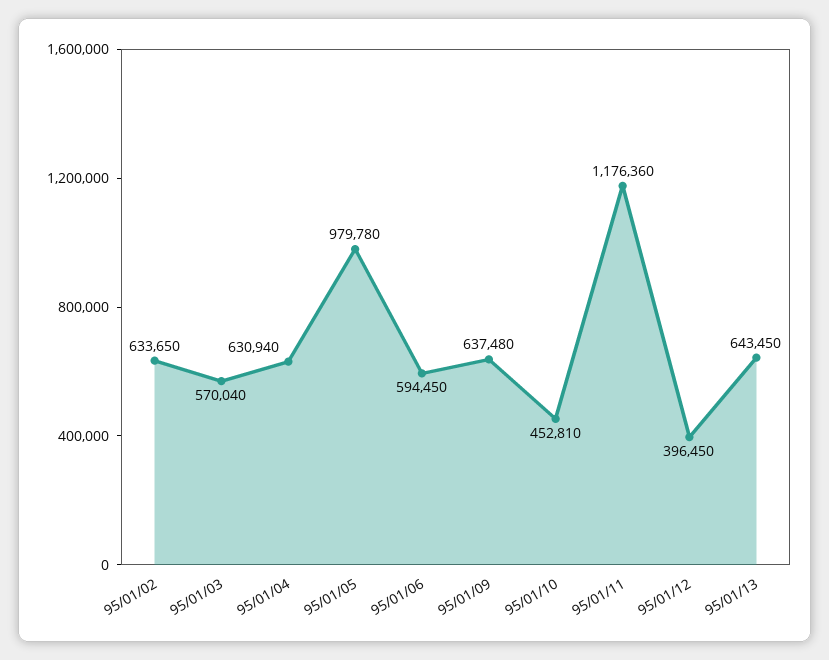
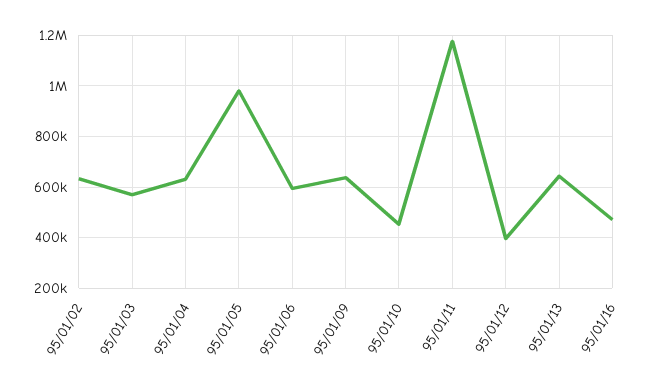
95/01/16: none -> 475000

